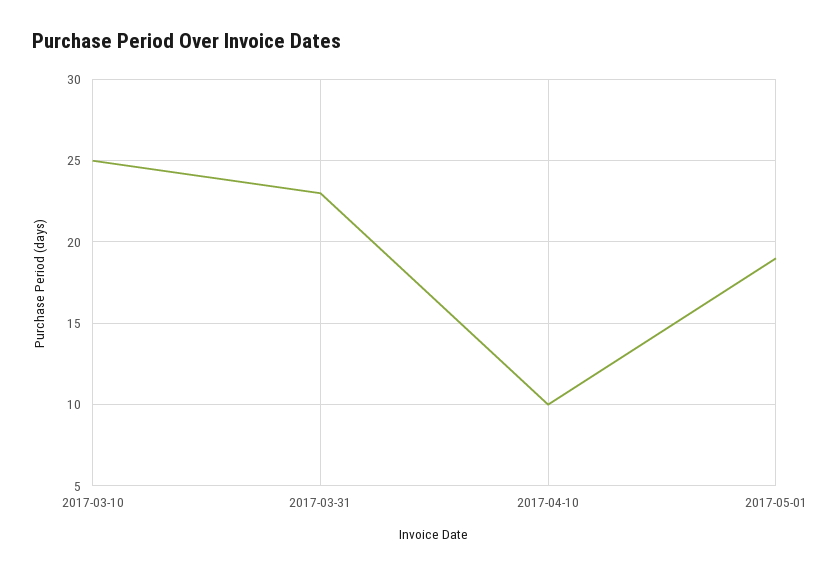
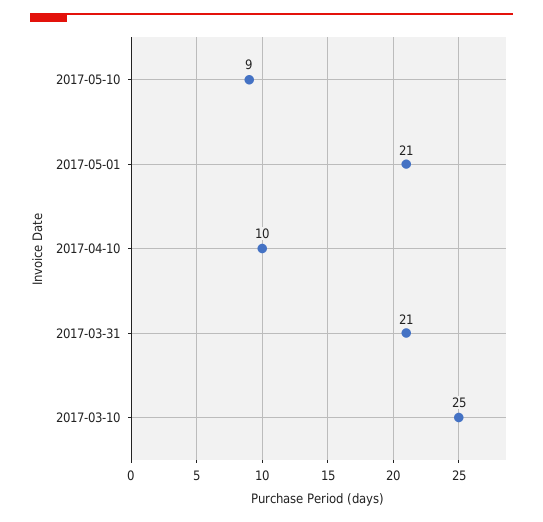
2017-03-31: 23 -> 21
2017-05-01: 19 -> 21
2017-05-10: none -> 9

